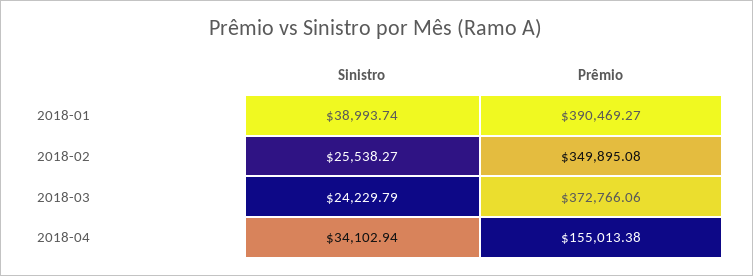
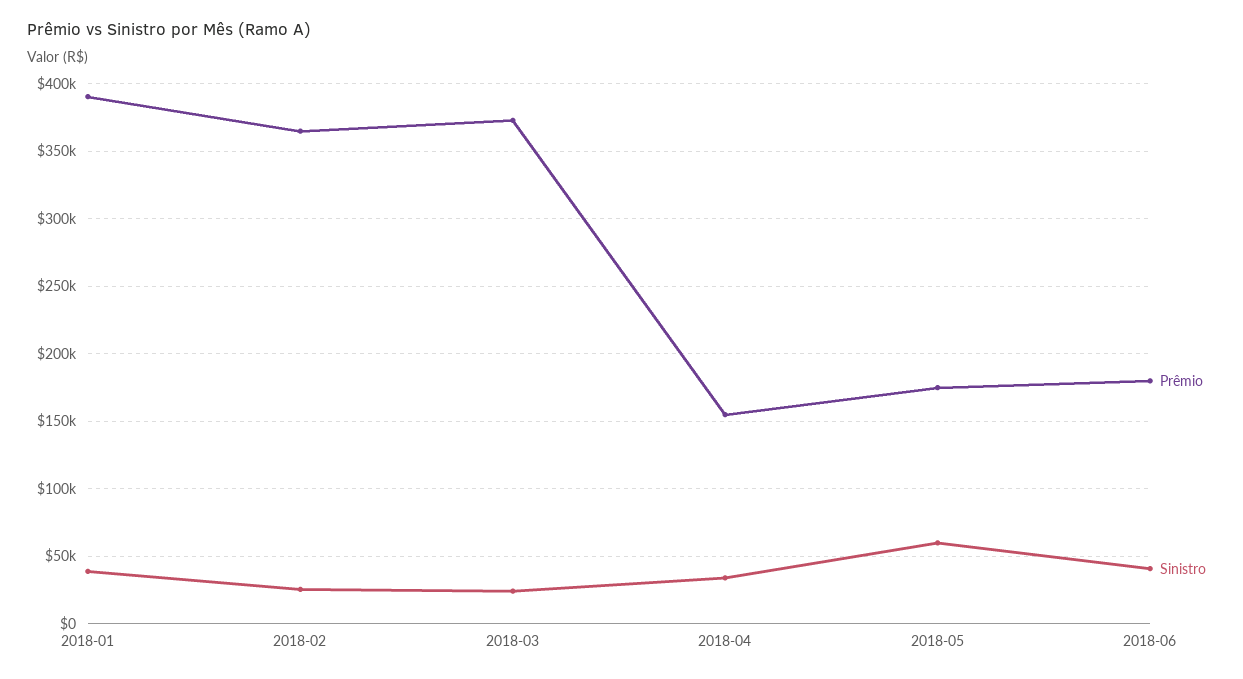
Prêmio, 2018-02: 349895.08 -> 365000
Prêmio, 2018-05: none -> 175000
Sinistro, 2018-05: none -> 60000
Prêmio, 2018-06: none -> 180000
Sinistro, 2018-06: none -> 40000

